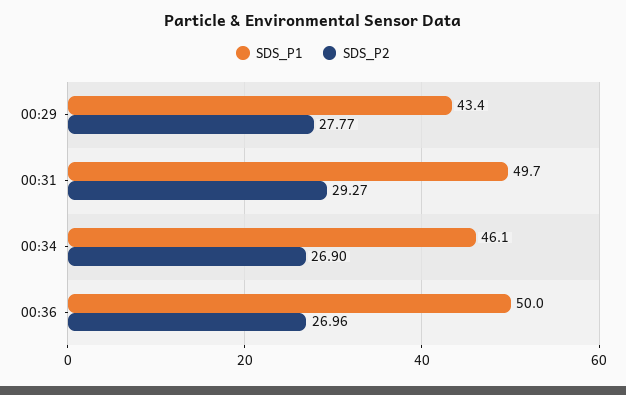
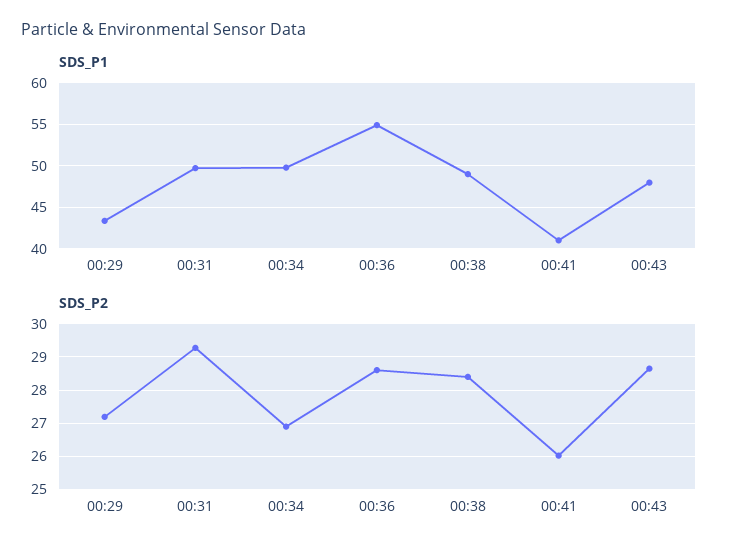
SDS_P2, 00:29: 27.77 -> 27.2
SDS_P1, 00:34: 46.1 -> 50
SDS_P1, 00:36: 50 -> 55
SDS_P2, 00:36: 26.96 -> 28.6
SDS_P1, 00:38: none -> 49
SDS_P1, 00:41: none -> 41
SDS_P1, 00:43: none -> 48
SDS_P2, 00:38: none -> 28.4
SDS_P2, 00:41: none -> 26
SDS_P2, 00:43: none -> 28.6

